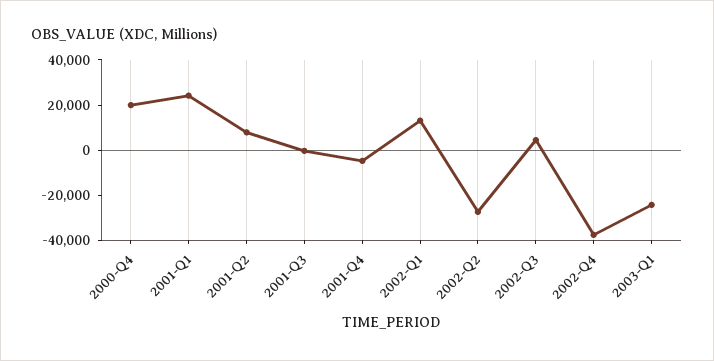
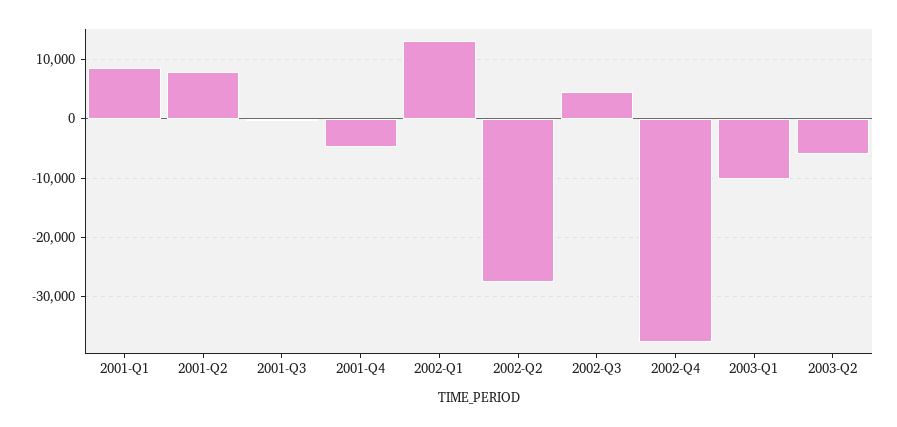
2000-Q4: 20000 -> none
2001-Q1: 25000 -> 8000
2003-Q1: -25000 -> -10000
2003-Q2: none -> -6000

